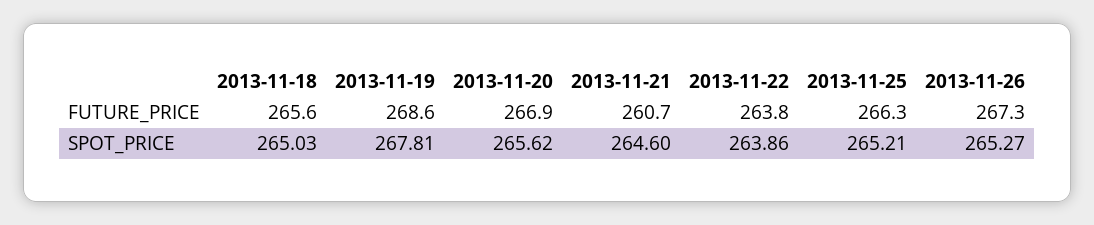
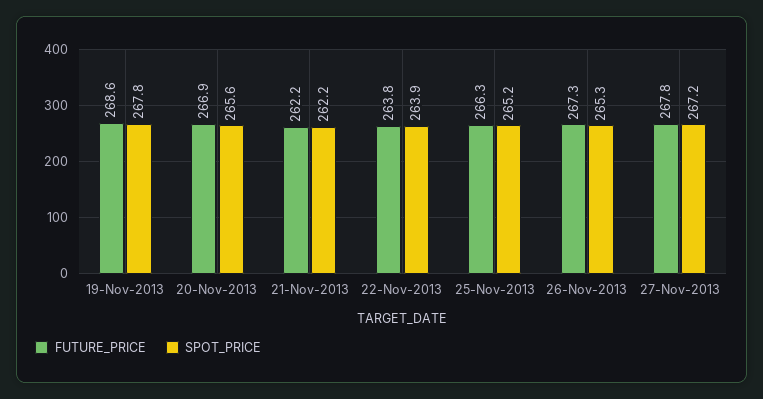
FUTURE_PRICE, 2013-11-18: 265.6 -> none
FUTURE_PRICE, 2013-11-21: 260.7 -> 262.2
SPOT_PRICE, 2013-11-18: 265.03 -> none
SPOT_PRICE, 2013-11-21: 264.6 -> 262.2
FUTURE_PRICE, 27-Nov-2013: none -> 267.8
SPOT_PRICE, 27-Nov-2013: none -> 267.2

